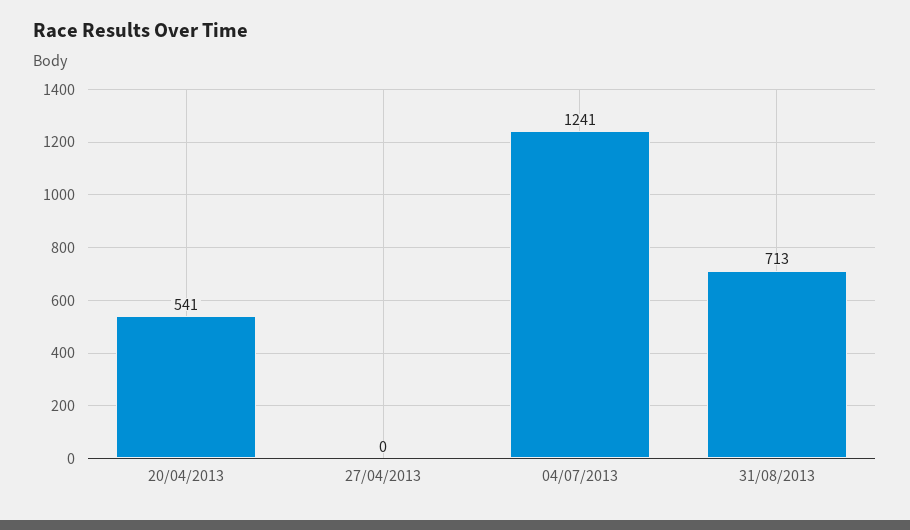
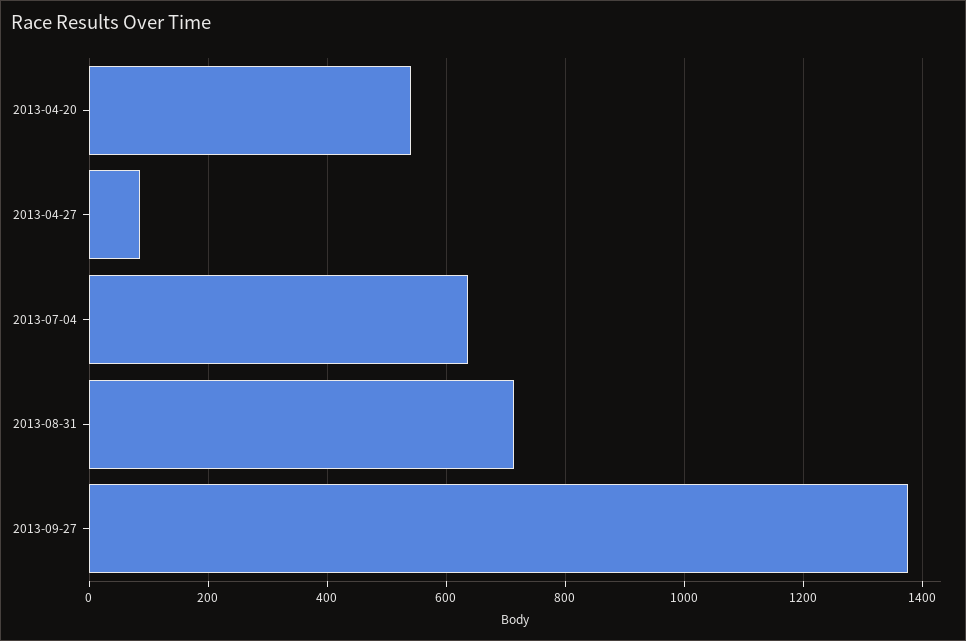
27/04/2013: 0 -> 80
04/07/2013: 1241 -> 640
2013-09-27: none -> 1380

